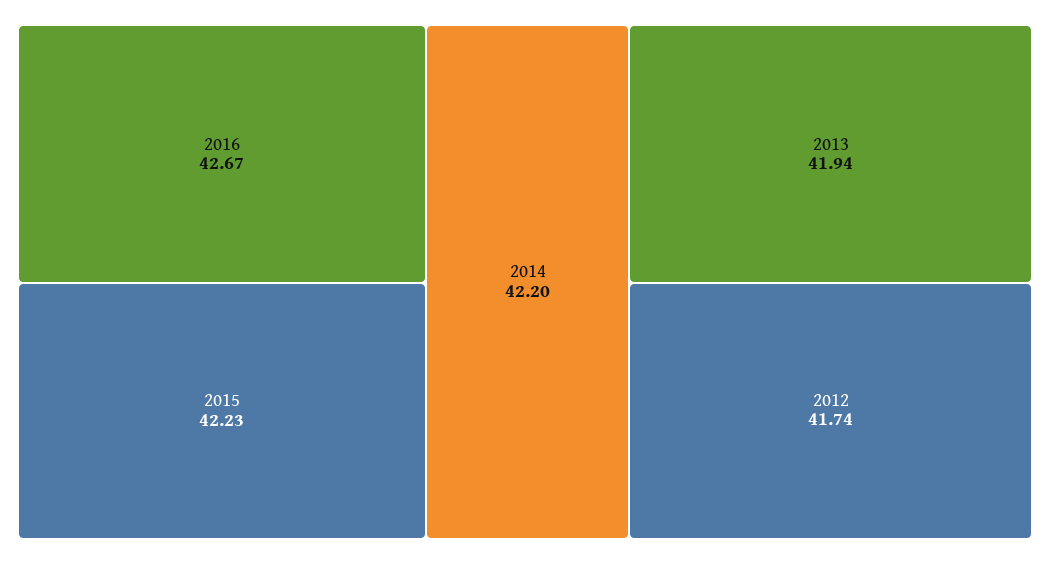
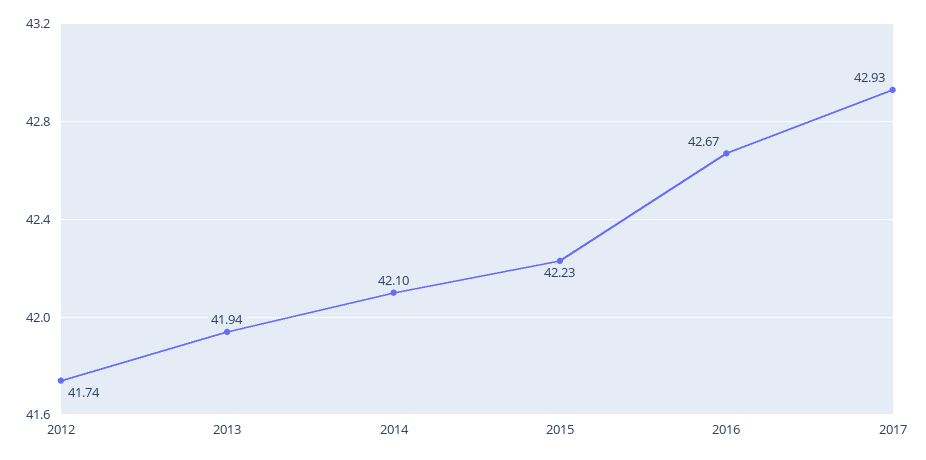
2014: 42.2 -> 42.1
2017: none -> 42.93

